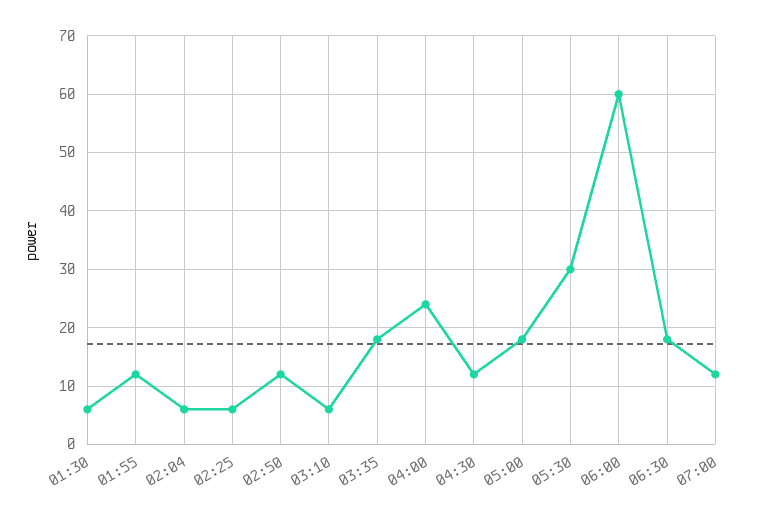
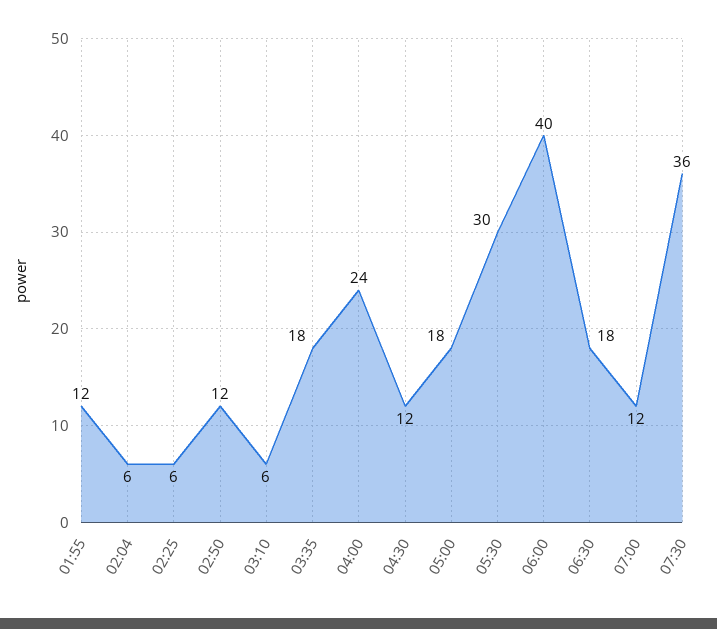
01:30: 5 -> none
06:00: 60 -> 40
07:30: none -> 36

